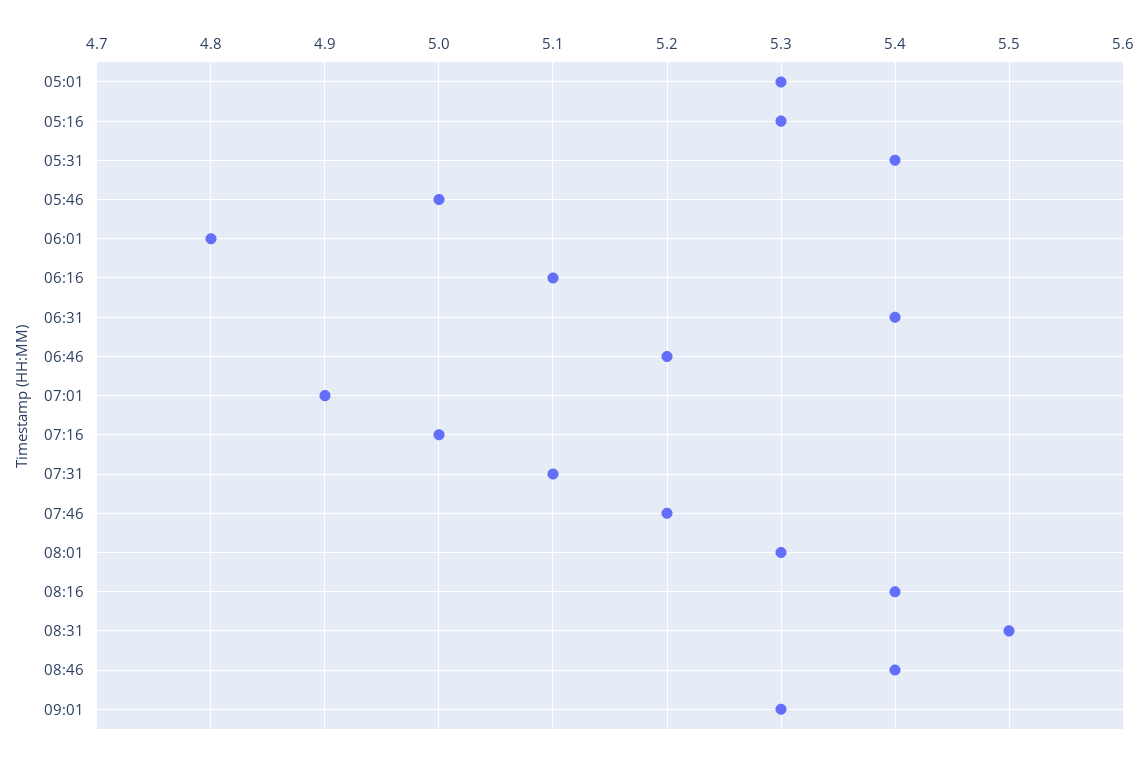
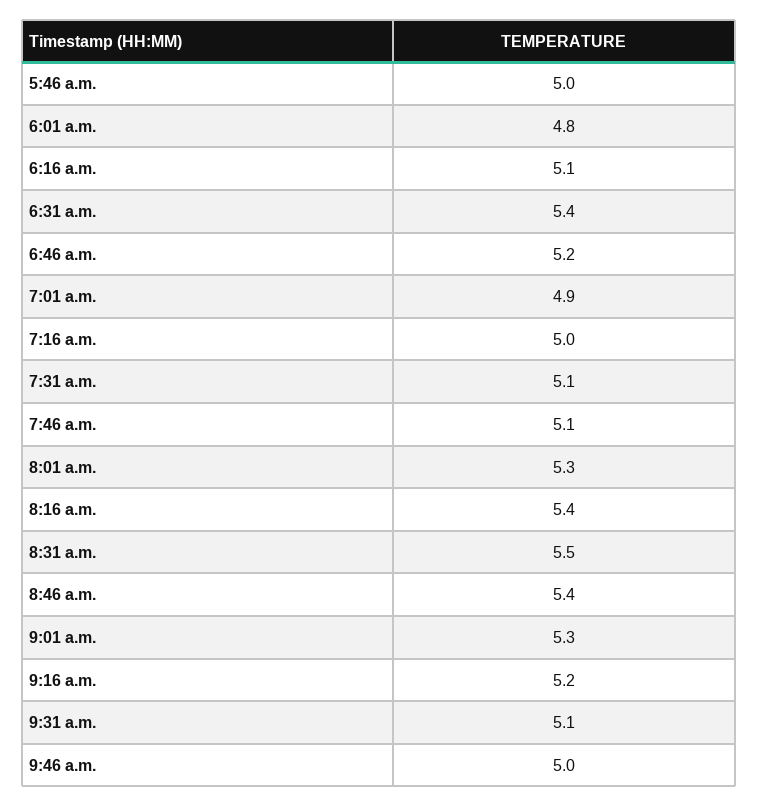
05:01: 5.3 -> none
05:16: 5.3 -> none
05:31: 5.4 -> none
07:46: 5.2 -> 5.1
9:16 a.m.: none -> 5.2
9:31 a.m.: none -> 5.1
9:46 a.m.: none -> 5

